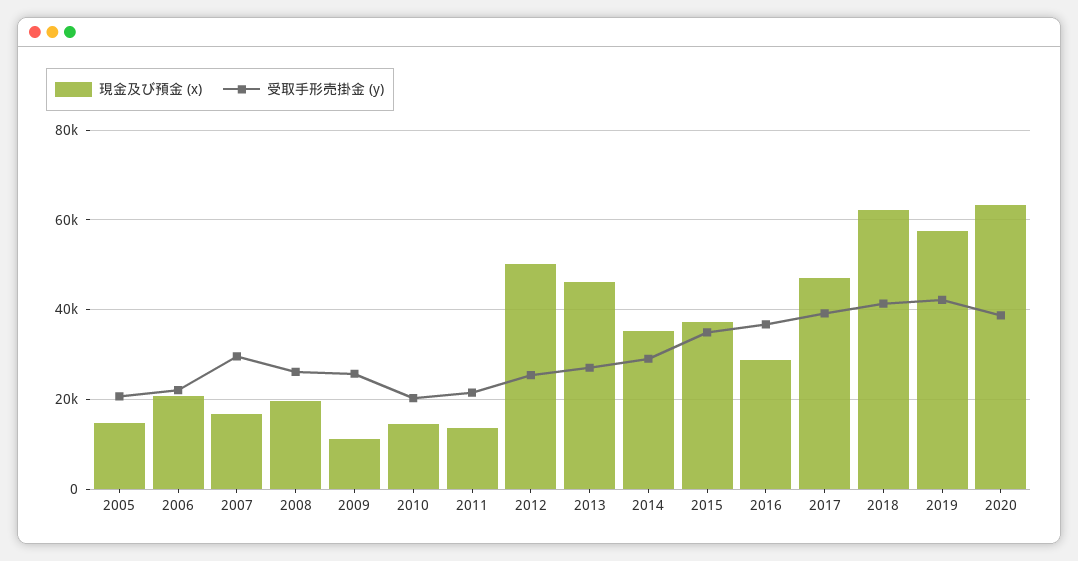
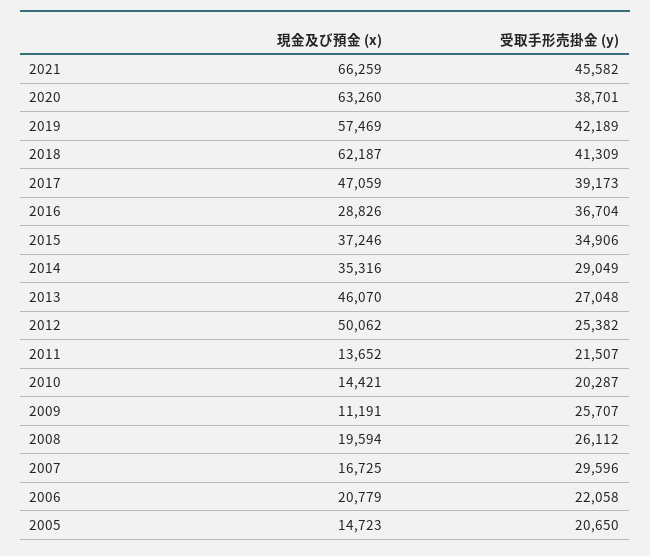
現金及び預金 (x), 2021: none -> 66259
受取手形売掛金 (y), 2021: none -> 45582

